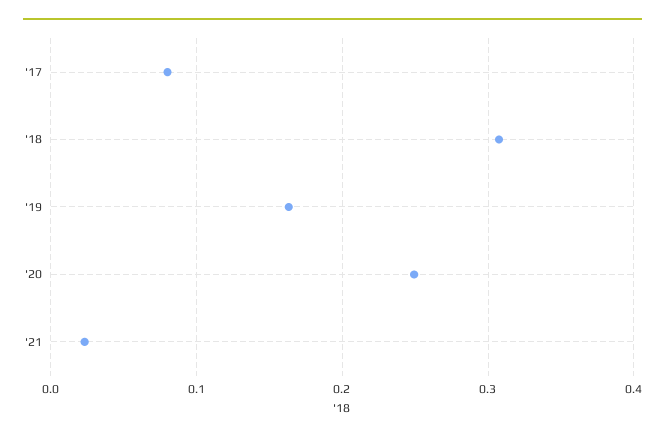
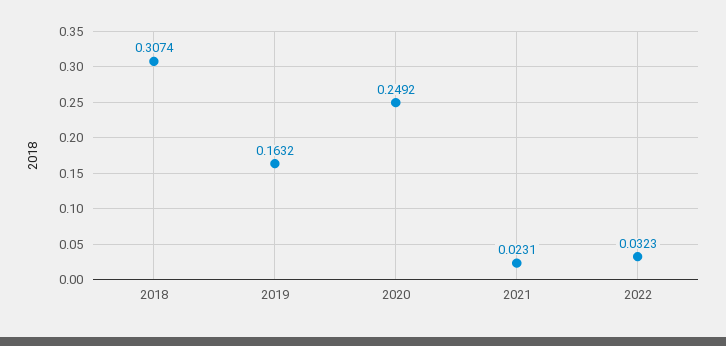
'17: 0.08 -> none
2022: none -> 0.0323

